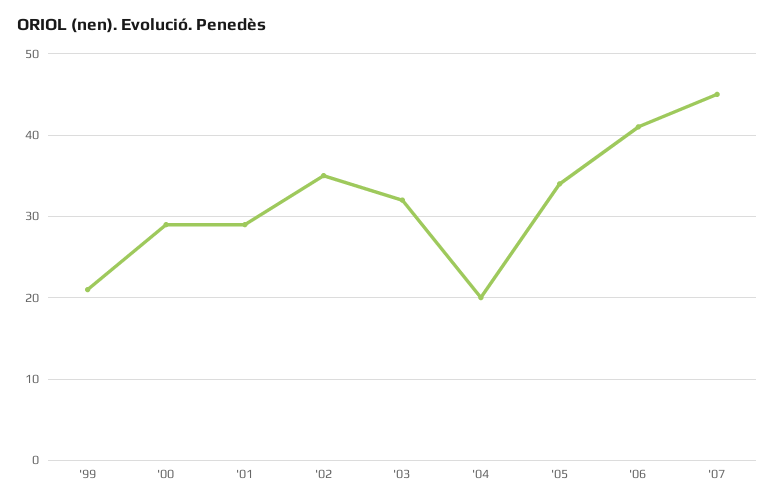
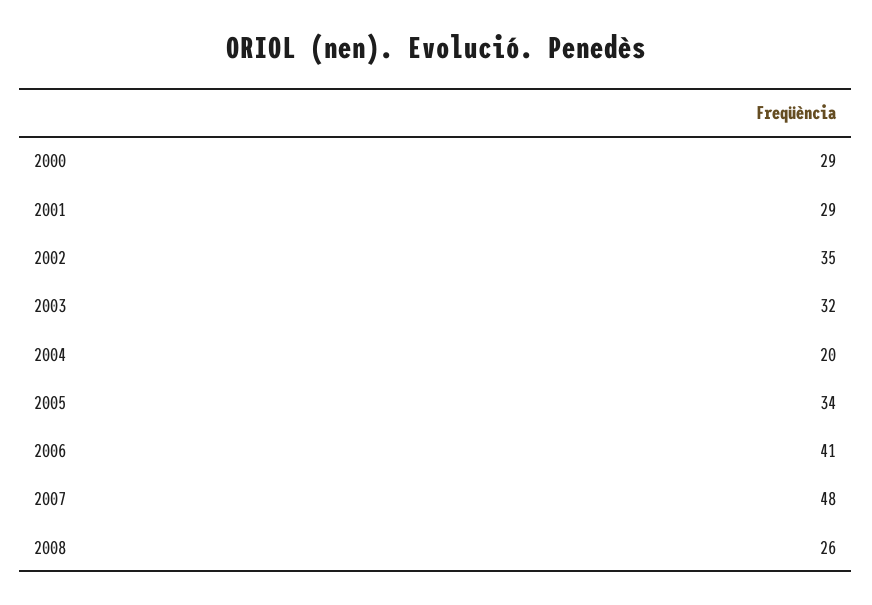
'99: 21 -> none
'07: 45 -> 48
2008: none -> 26

